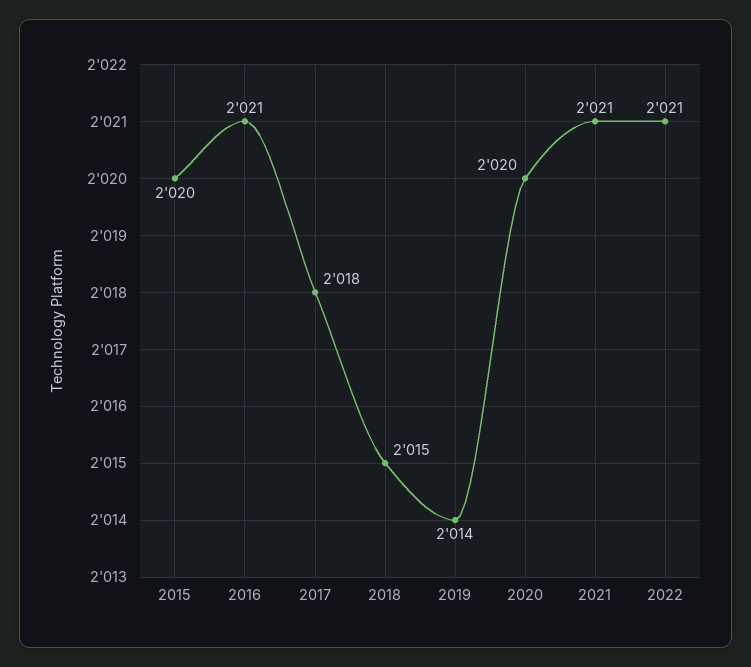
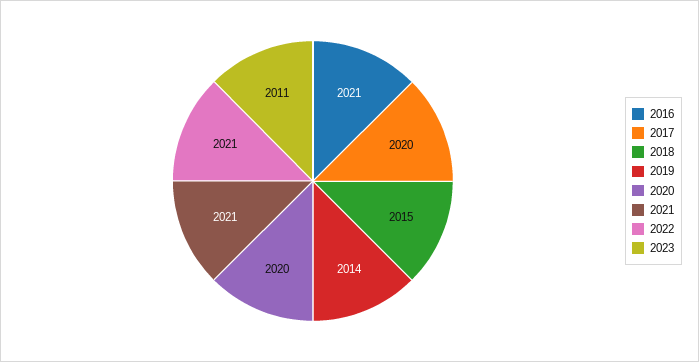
2015: 2020 -> none
2017: 2018 -> 2020
2023: none -> 2011

